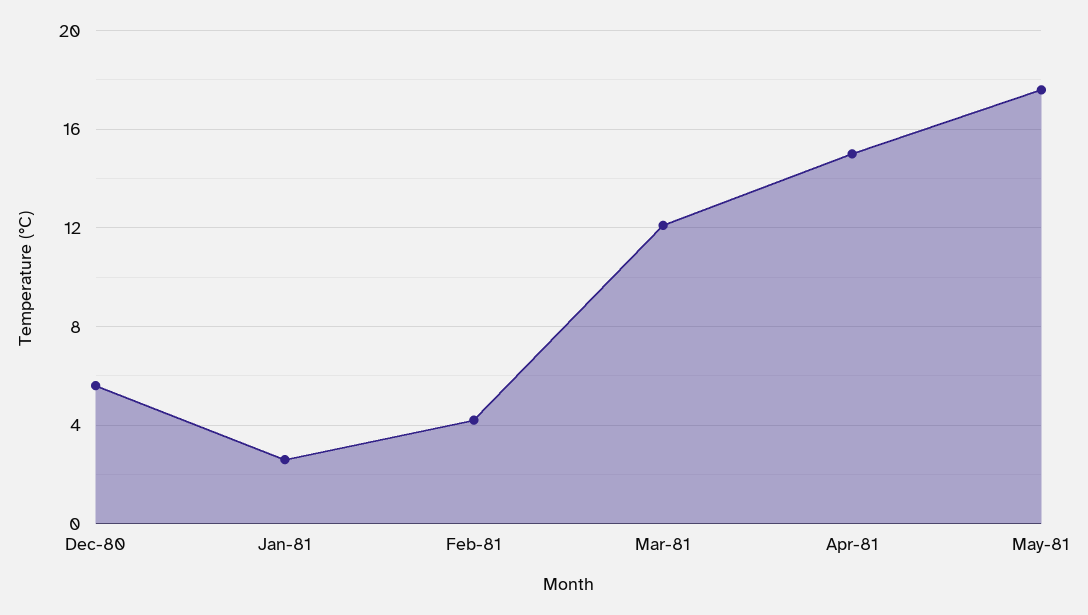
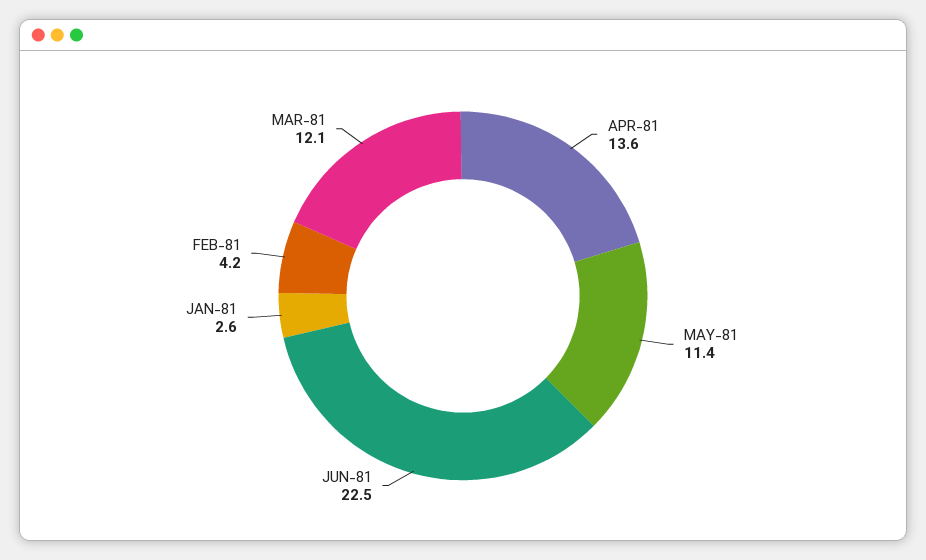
Dec-80: 5.5 -> none
Apr-81: 15 -> 13.6
May-81: 17.5 -> 11.4
JUN-81: none -> 22.5

